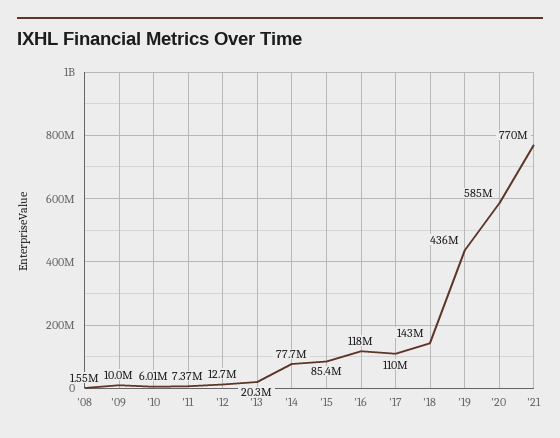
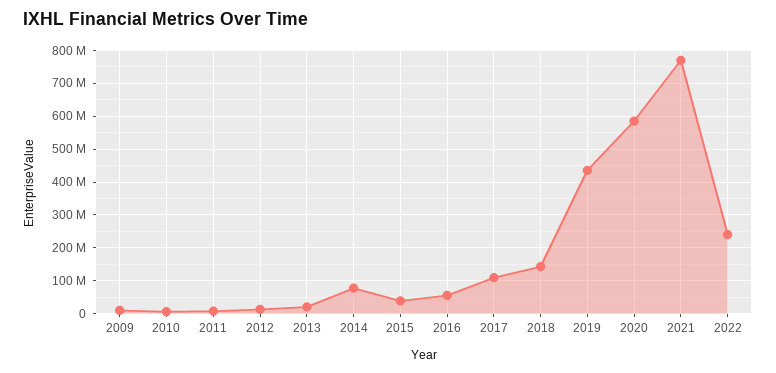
'08: 1550000 -> none
'15: 85400000 -> 40000000
'16: 118000000 -> 60000000
2022: none -> 240000000

